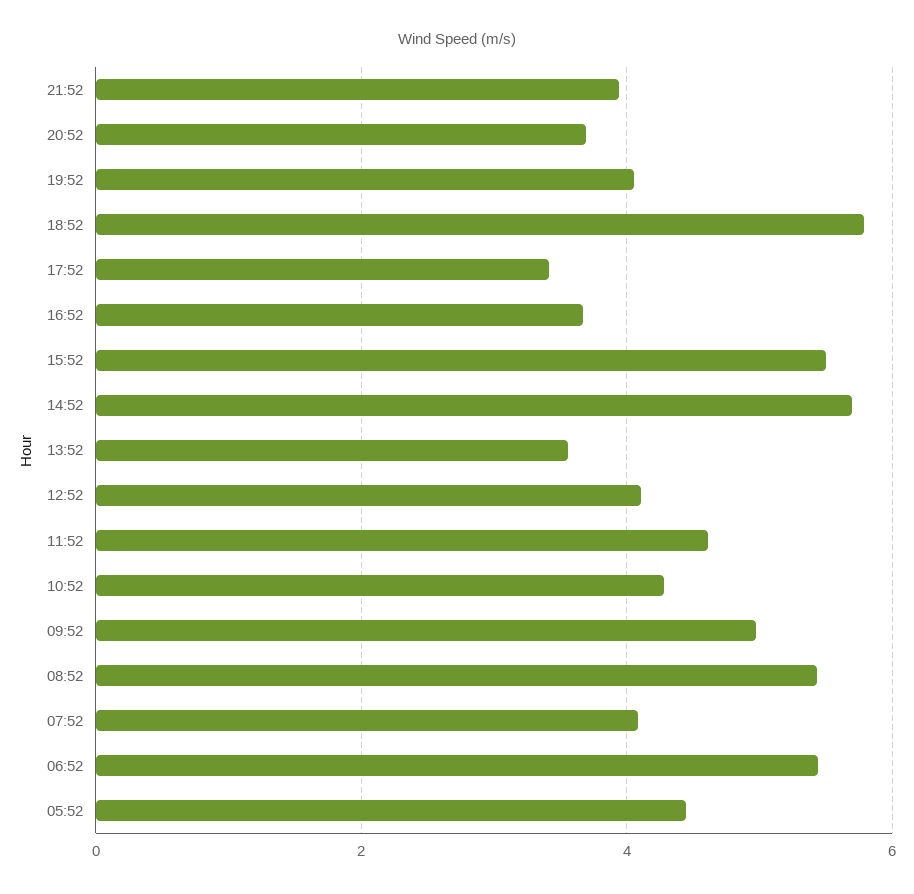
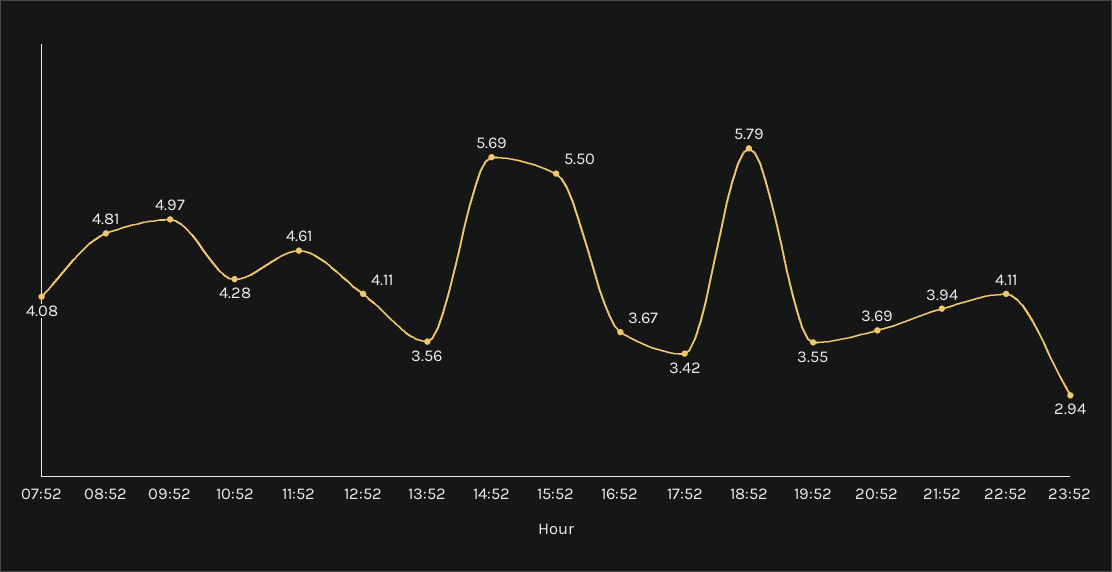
19:52: 4 -> 3.55
08:52: 5.4 -> 4.81
06:52: 5.4 -> none
05:52: 4.4 -> none
22:52: none -> 4.11
23:52: none -> 2.94

